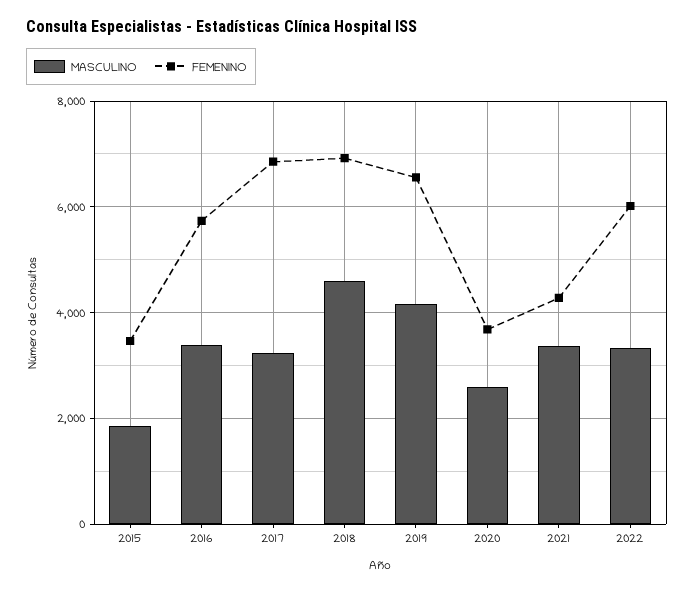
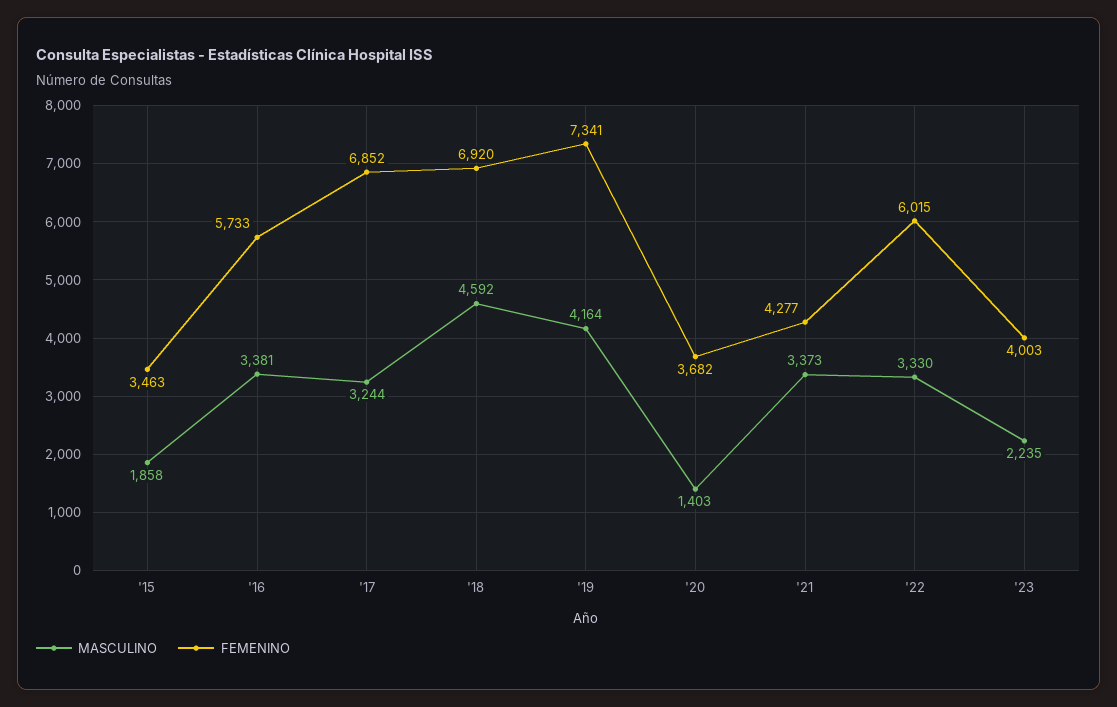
FEMENINO, 2019: 6600 -> 7341
MASCULINO, 2020: 2600 -> 1403
MASCULINO, '23: none -> 2235
FEMENINO, '23: none -> 4003

